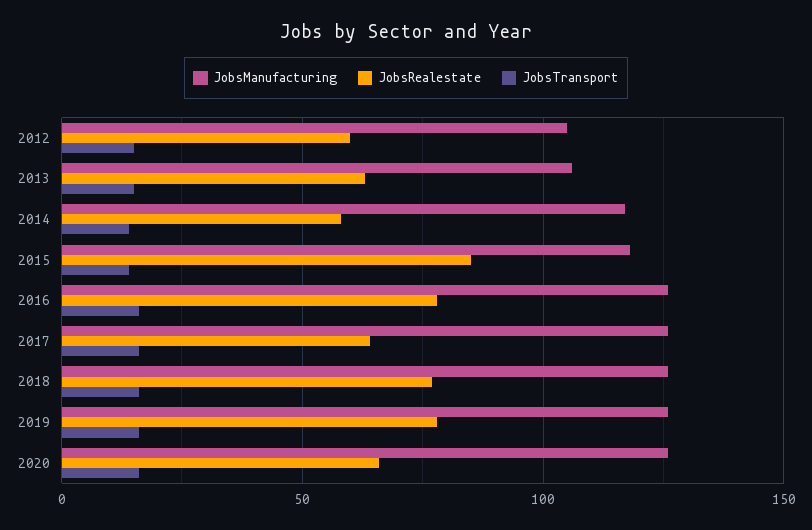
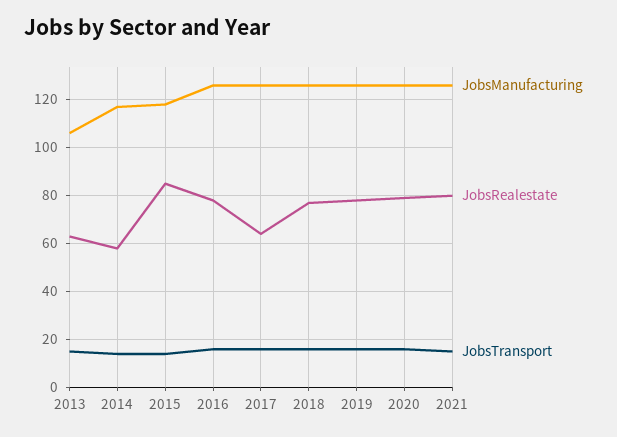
JobsManufacturing, 2012: 105 -> none
JobsRealestate, 2012: 60 -> none
JobsTransport, 2012: 15 -> none
JobsRealestate, 2020: 65 -> 80
JobsManufacturing, 2021: none -> 125
JobsRealestate, 2021: none -> 80
JobsTransport, 2021: none -> 15

